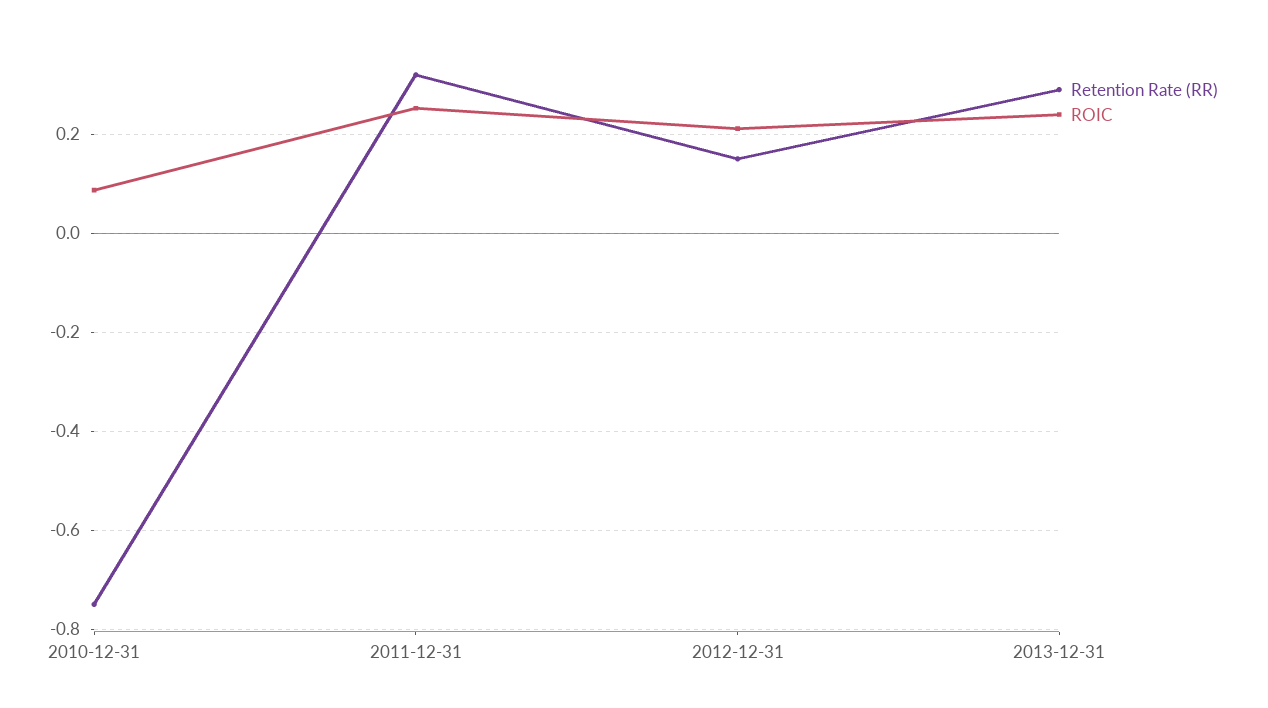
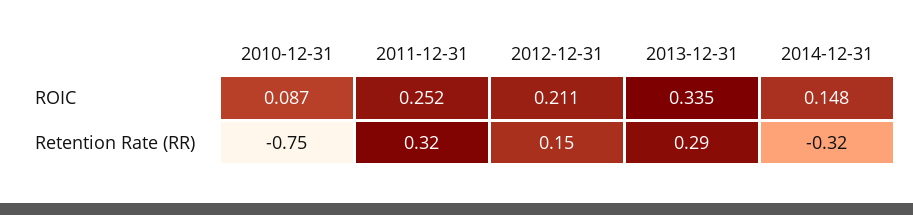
ROIC, 2013-12-31: 0.24 -> 0.335
ROIC, 2014-12-31: none -> 0.148
Retention Rate (RR), 2014-12-31: none -> -0.32

